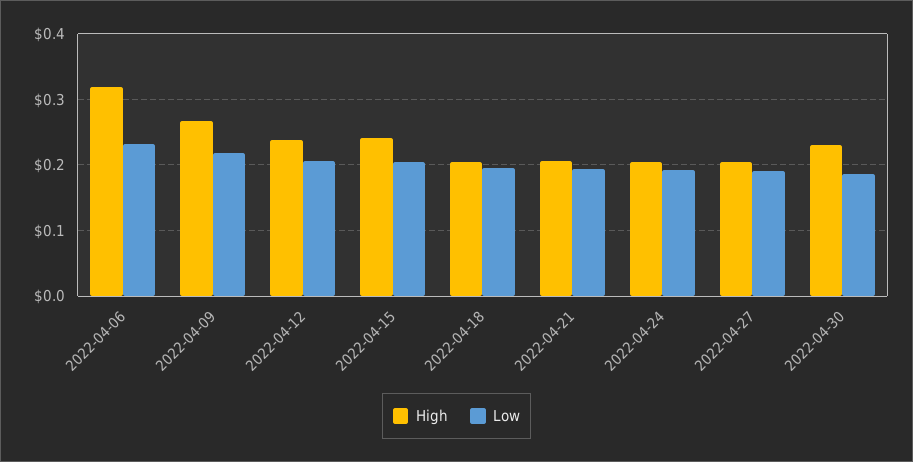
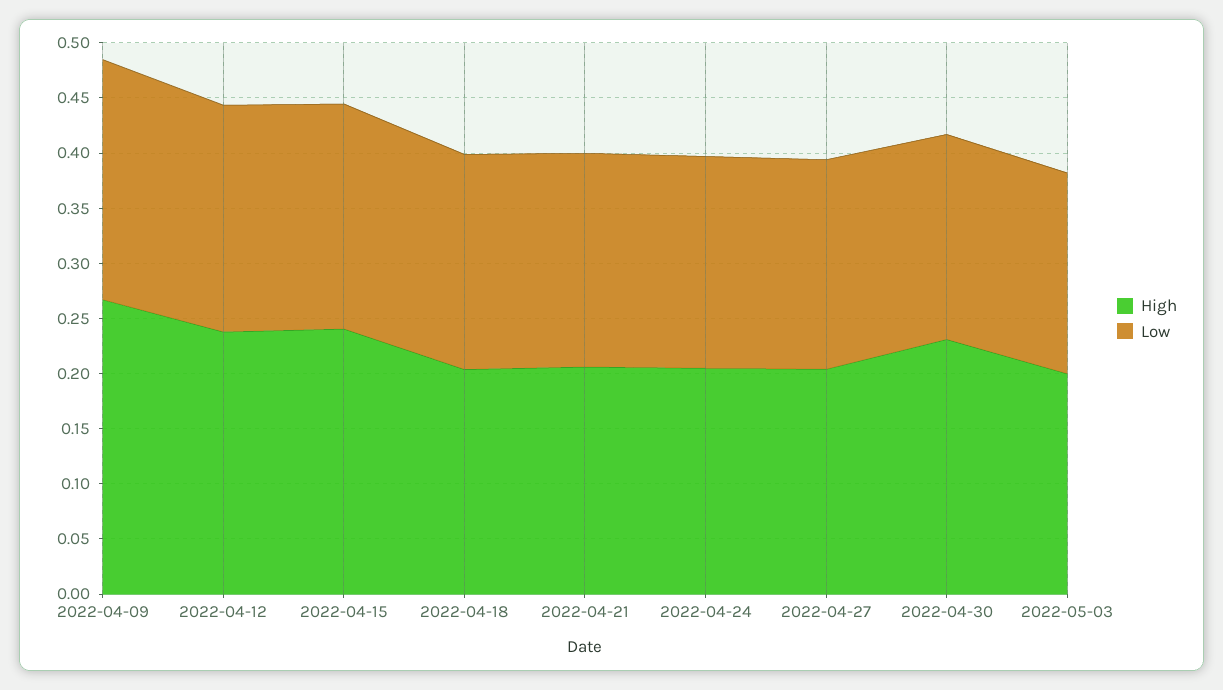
High, 2022-04-06: 0.32 -> none
Low, 2022-04-06: 0.23 -> none
High, 2022-05-03: none -> 0.2
Low, 2022-05-03: none -> 0.18

